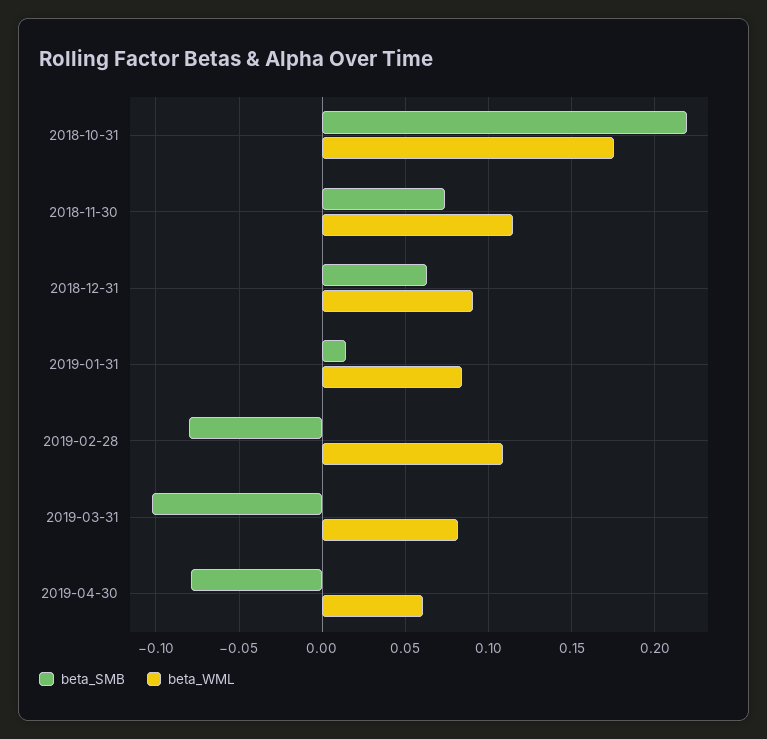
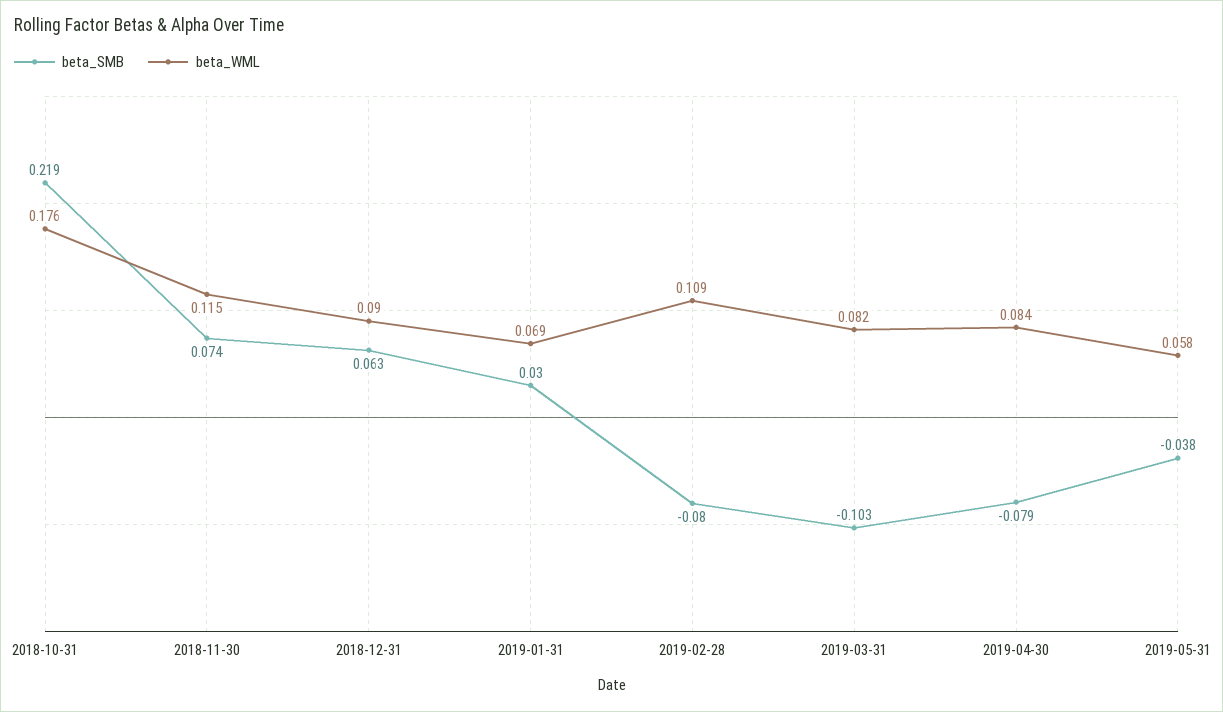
beta_SMB, 2019-01-31: 0.015 -> 0.03
beta_WML, 2019-01-31: 0.085 -> 0.069
beta_WML, 2019-04-30: 0.06 -> 0.084
beta_SMB, 2019-05-31: none -> -0.038
beta_WML, 2019-05-31: none -> 0.058

